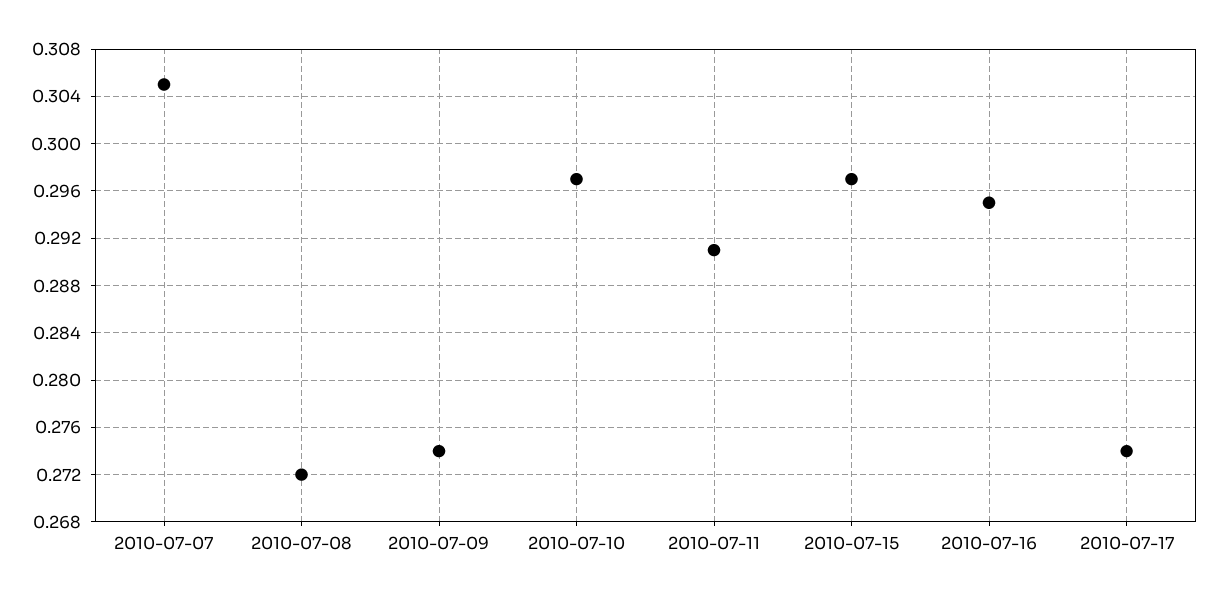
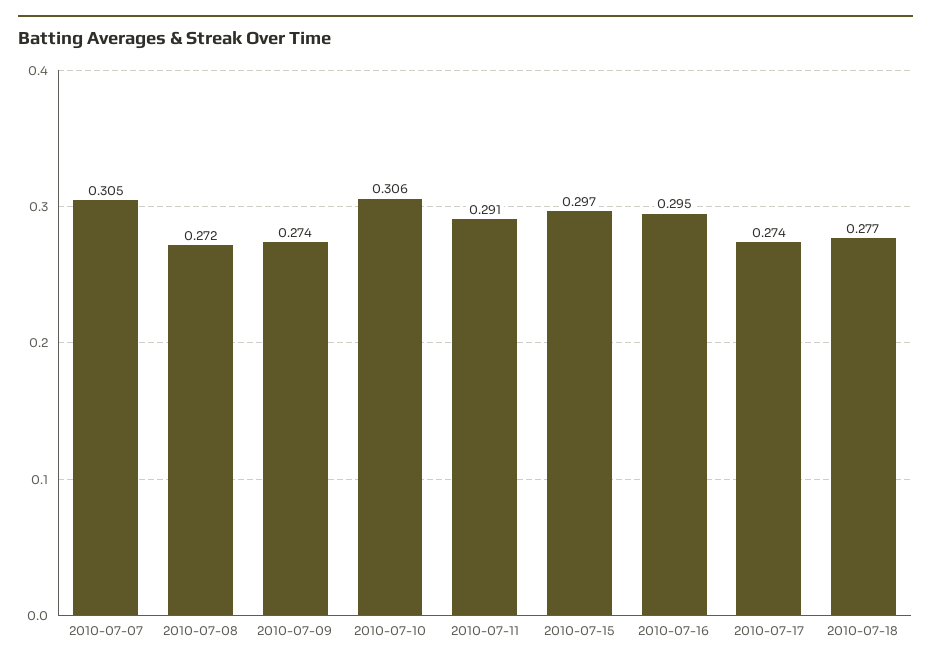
2010-07-10: 0.297 -> 0.306
2010-07-18: none -> 0.277

